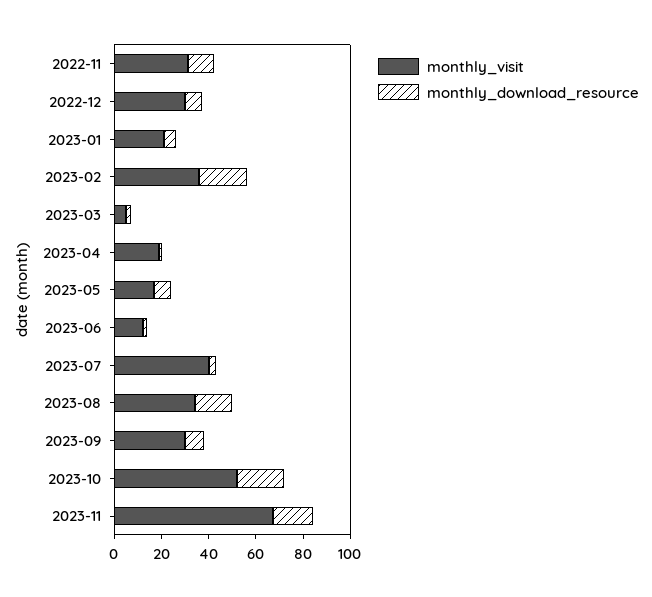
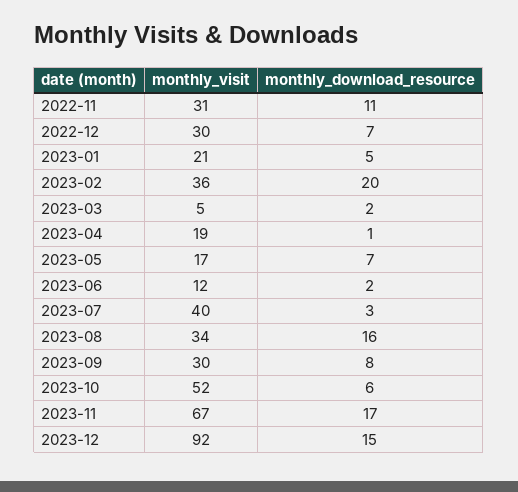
monthly_download_resource, 2023-10: 20 -> 6
monthly_visit, 2023-12: none -> 92
monthly_download_resource, 2023-12: none -> 15

